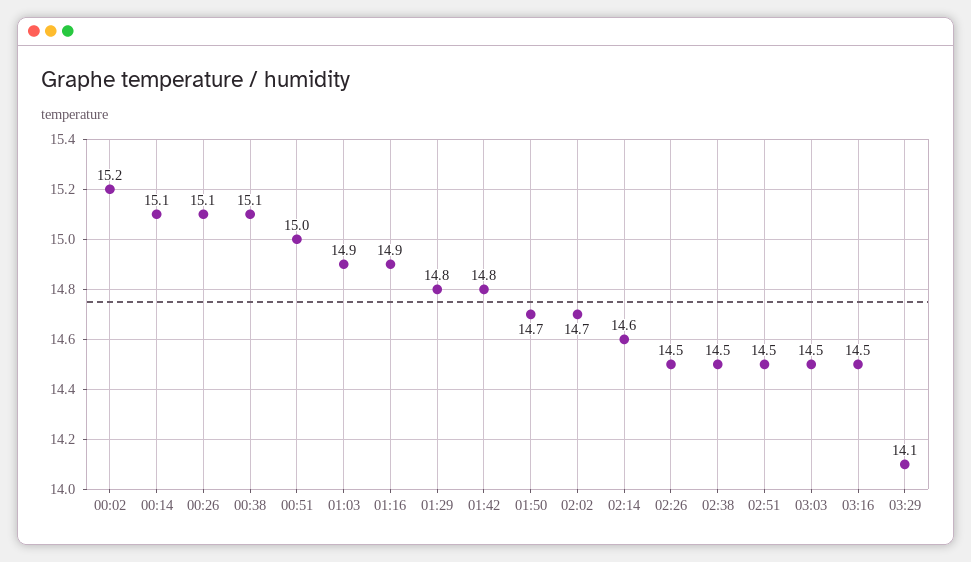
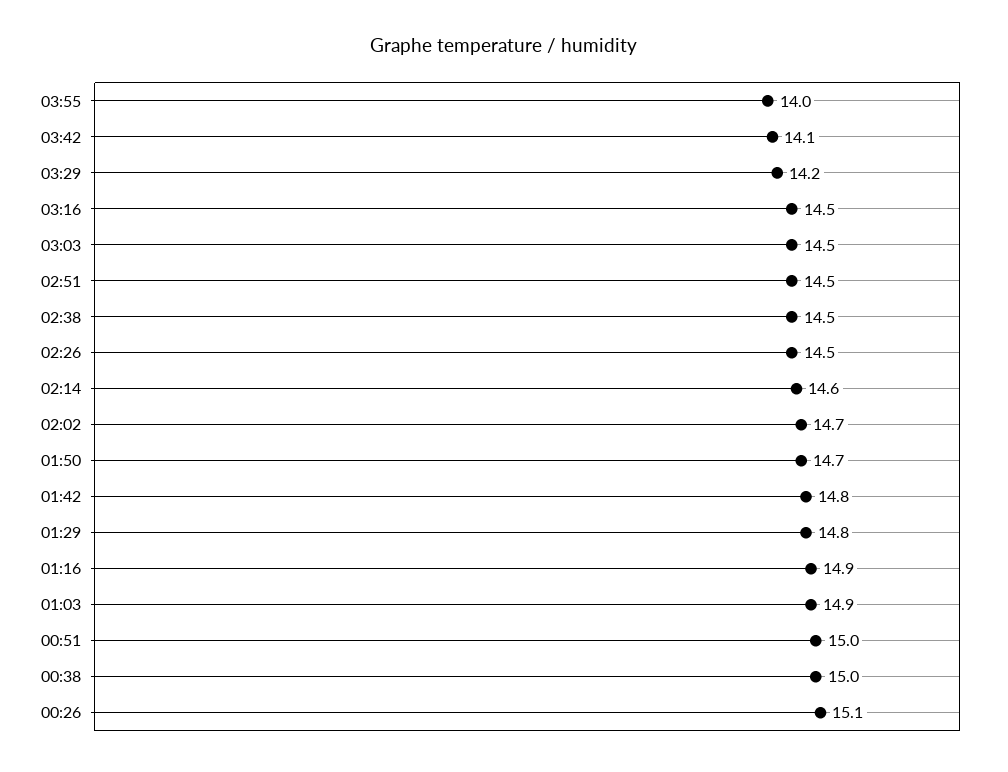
00:02: 15.2 -> none
00:14: 15.1 -> none
00:38: 15.1 -> 15
03:29: 14.1 -> 14.2
03:55: none -> 14
03:42: none -> 14.1

